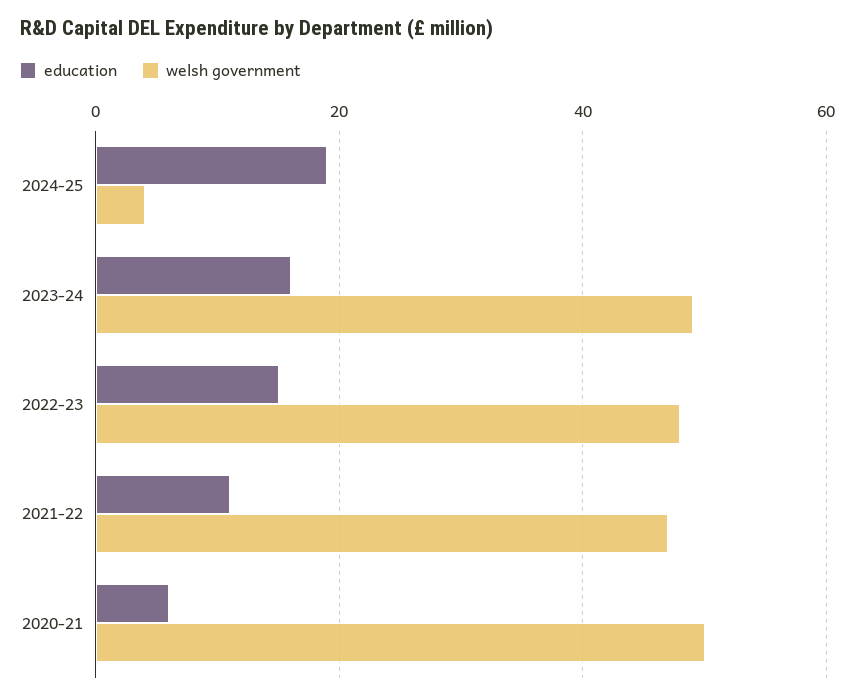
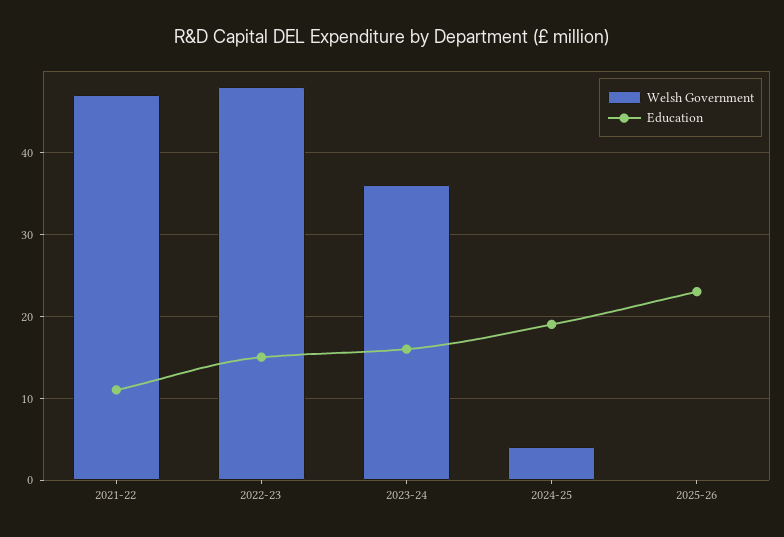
welsh government, 2023-24: 50 -> 36
education, 2020-21: 5 -> none
welsh government, 2020-21: 50 -> none
welsh government, 2025-26: none -> 0
education, 2025-26: none -> 23

